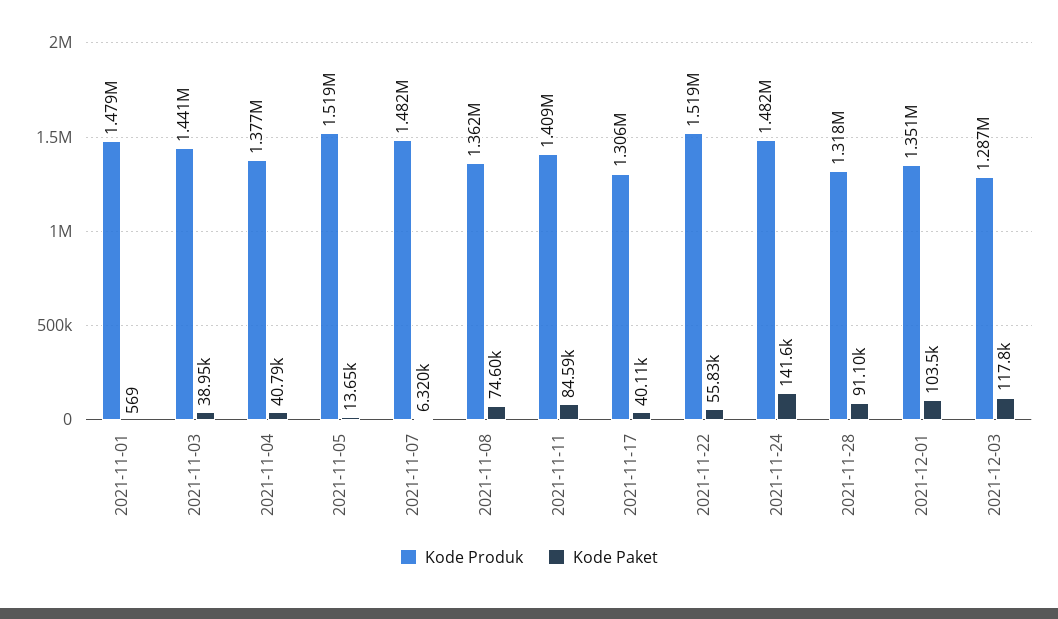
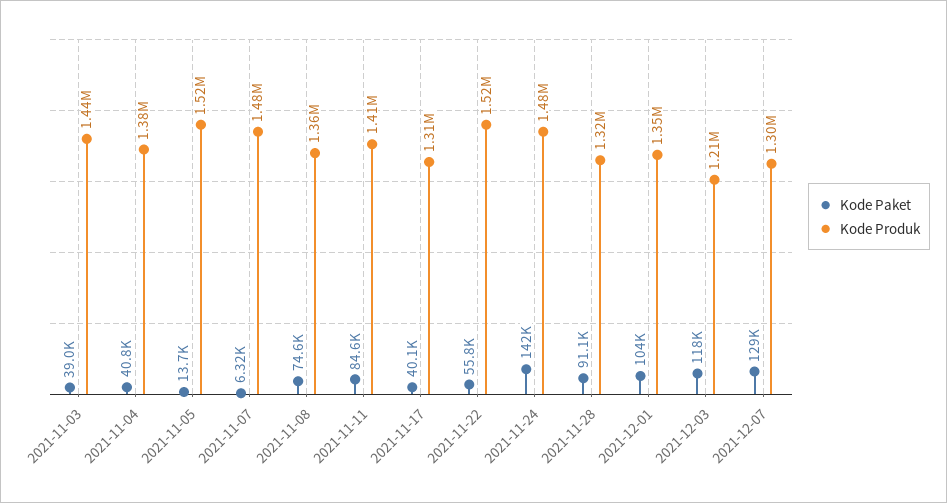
Kode Produk, 2021-11-01: 1479000 -> none
Kode Paket, 2021-11-01: 569 -> none
Kode Produk, 2021-12-03: 1287000 -> 1210000
Kode Paket, 2021-12-07: none -> 129000
Kode Produk, 2021-12-07: none -> 1300000

